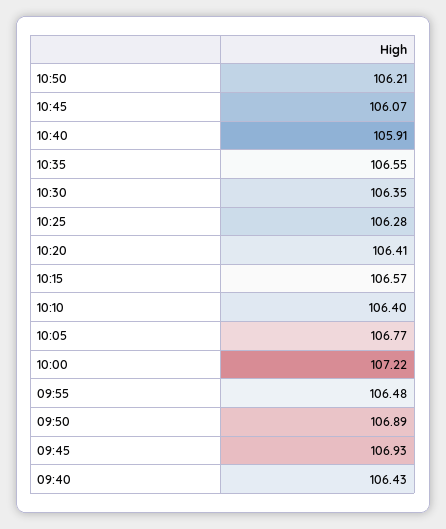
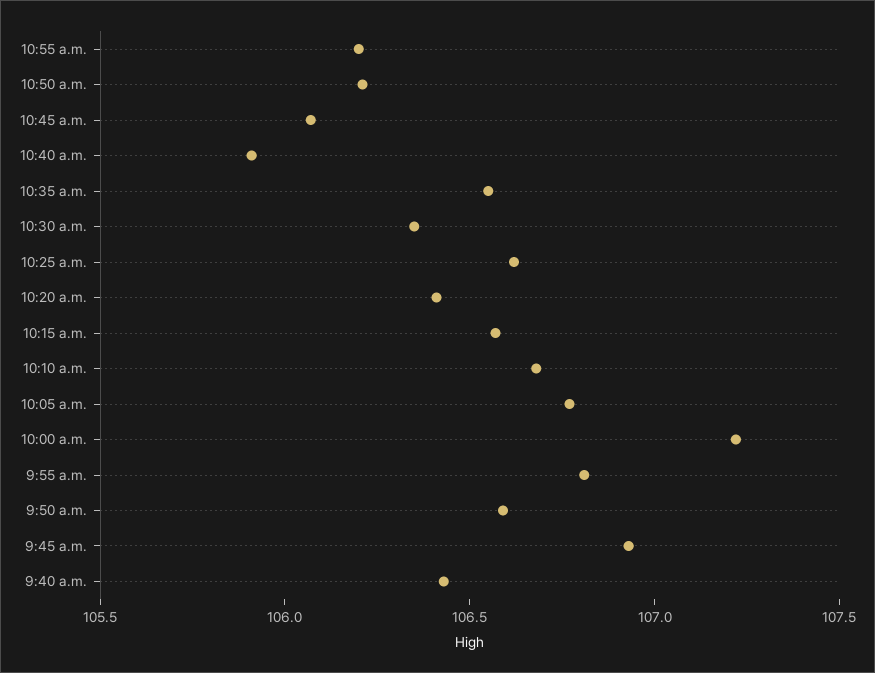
10:25: 106.28 -> 106.6
10:10: 106.4 -> 106.7
09:55: 106.48 -> 106.8
09:50: 106.89 -> 106.6
10:55 a.m.: none -> 106.2

